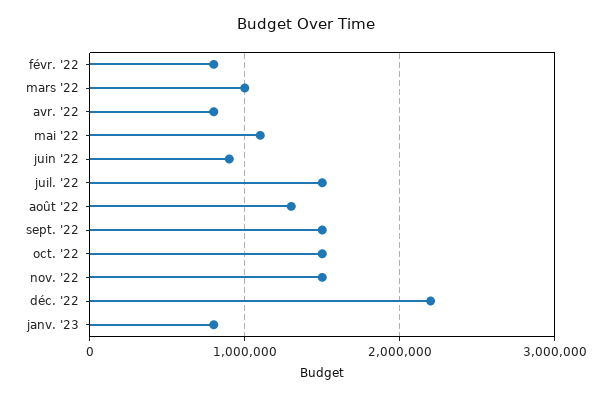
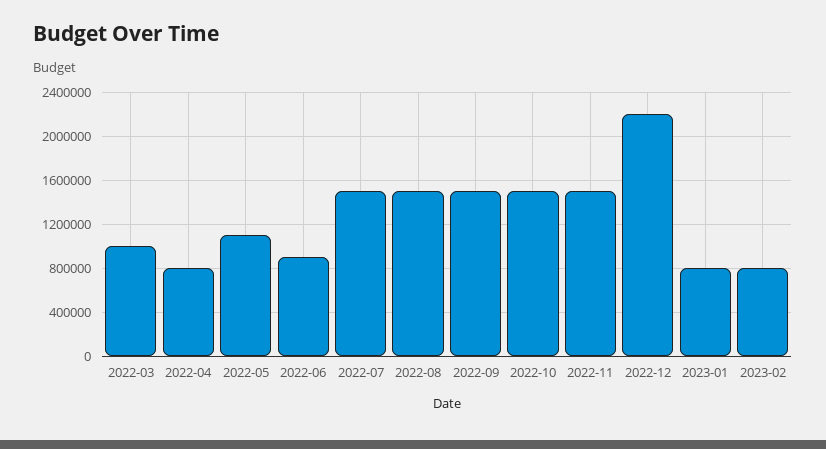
févr. '22: 800000 -> none
août '22: 1300000 -> 1500000
2023-02: none -> 800000

